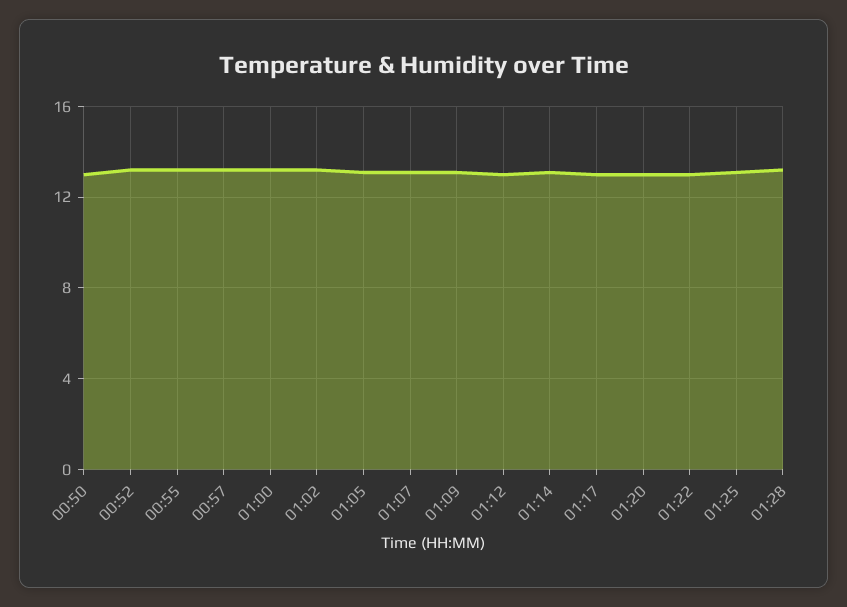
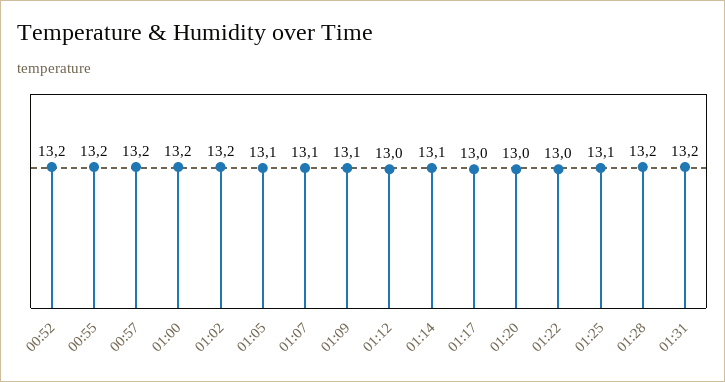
00:50: 13 -> none
01:31: none -> 13.2

